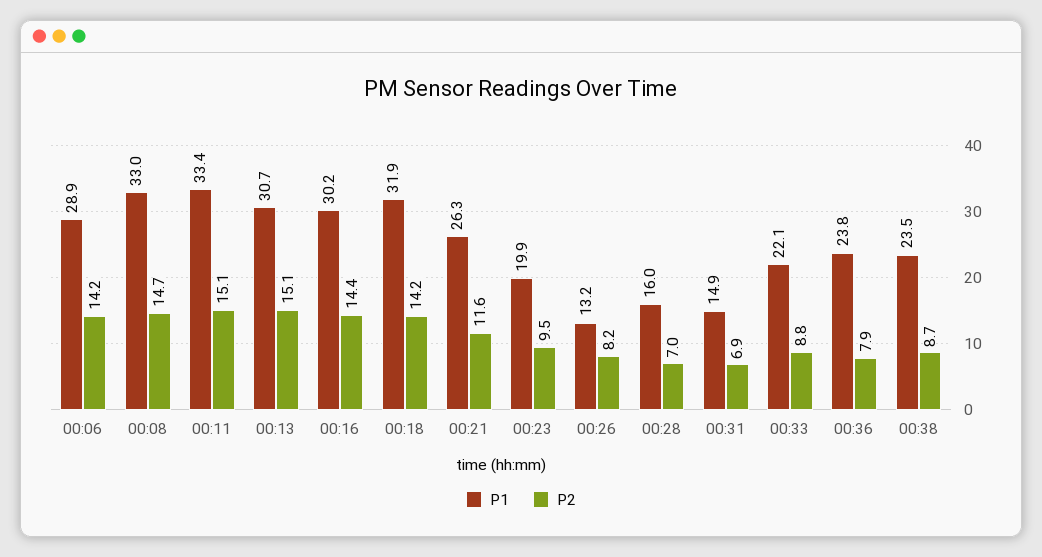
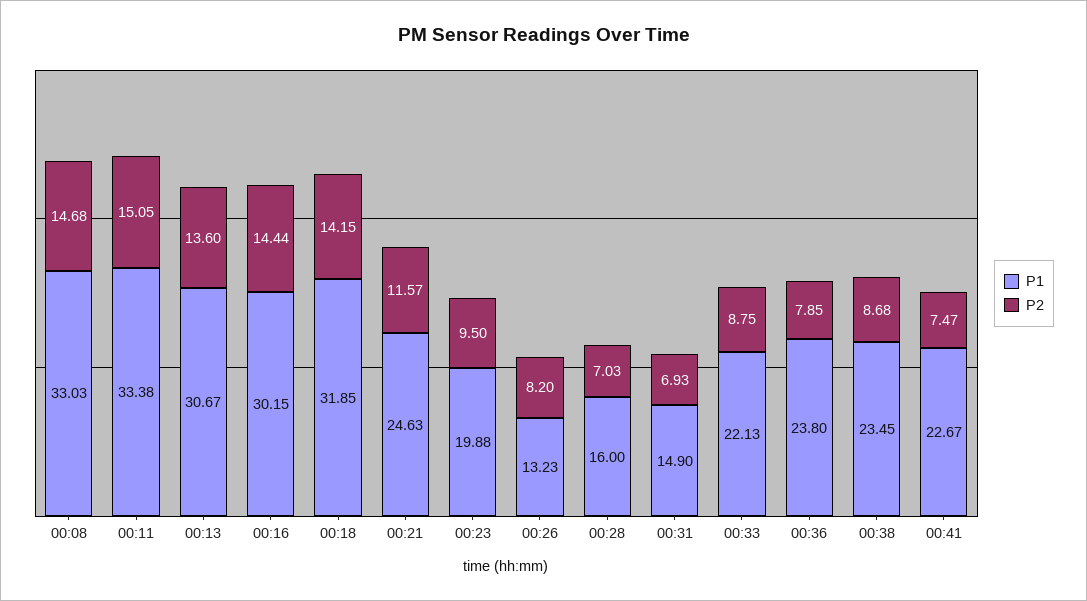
P1, 00:06: 28.9 -> none
P2, 00:06: 14.2 -> none
P2, 00:13: 15.1 -> 13.6
P1, 00:21: 26.3 -> 24.63
P1, 00:41: none -> 22.67
P2, 00:41: none -> 7.47

